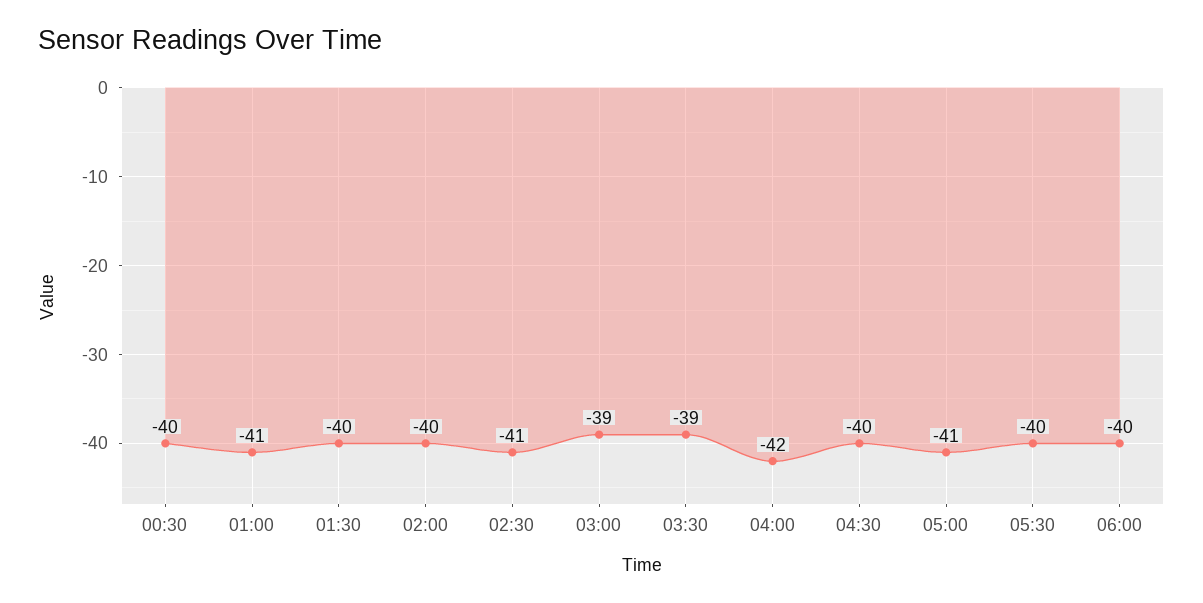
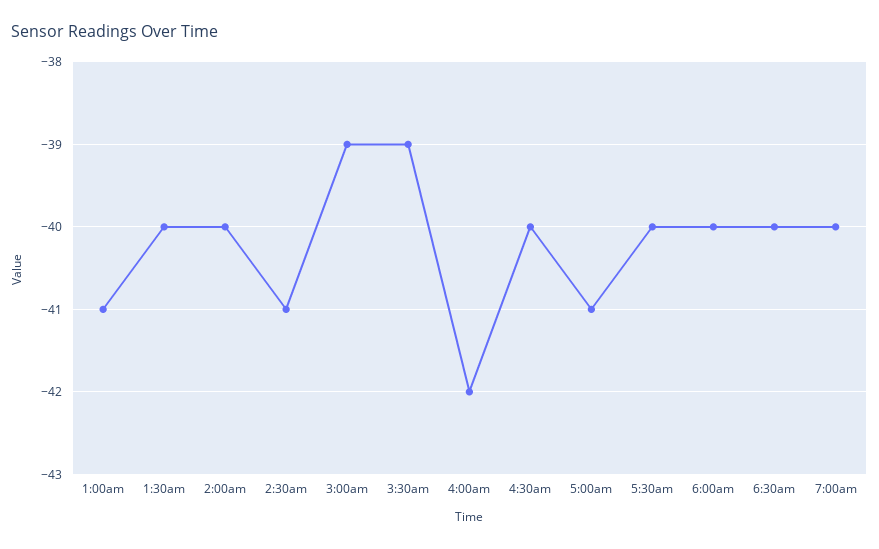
00:30: -40 -> none
6:30am: none -> -40
7:00am: none -> -40

